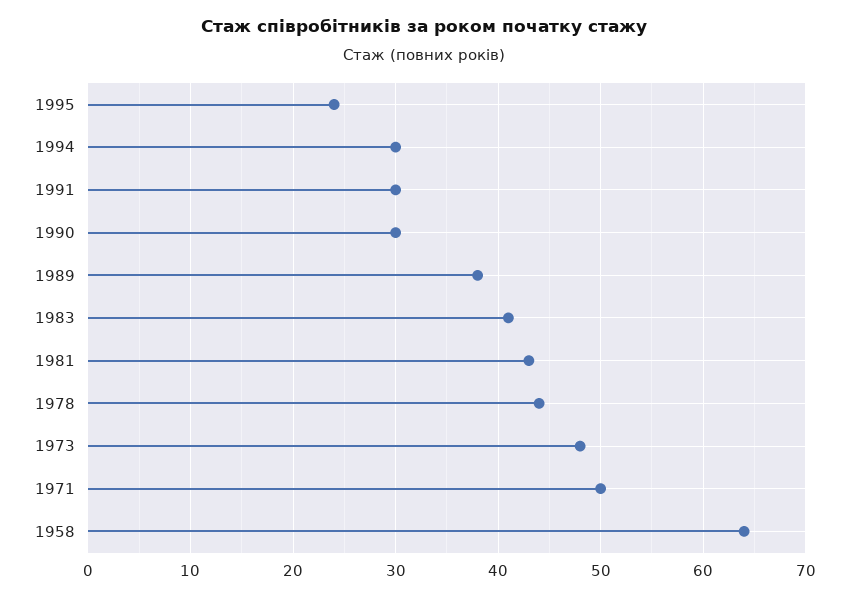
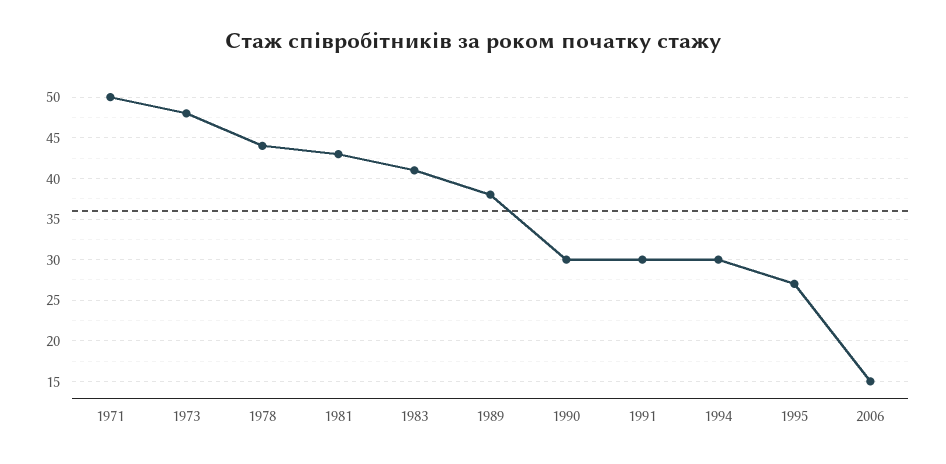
1995: 24 -> 27
1958: 64 -> none
2006: none -> 15

